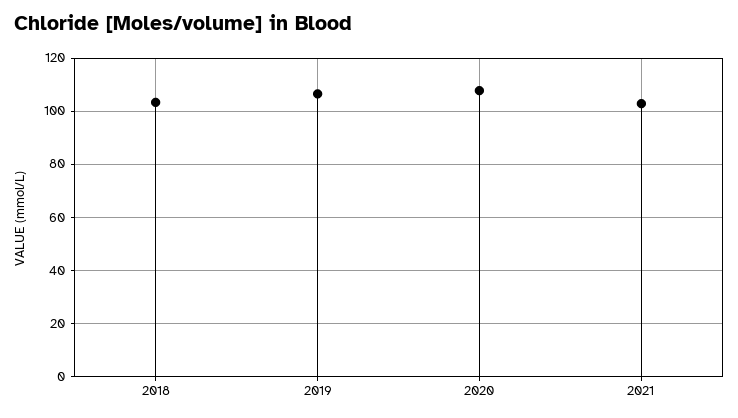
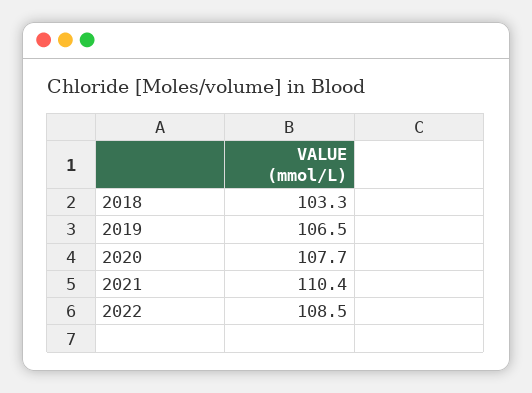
2021: 102.5 -> 110.4
2022: none -> 108.5

